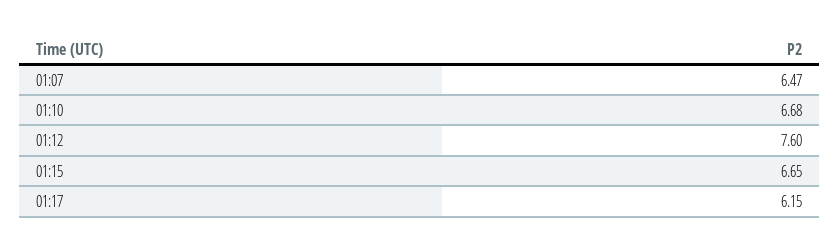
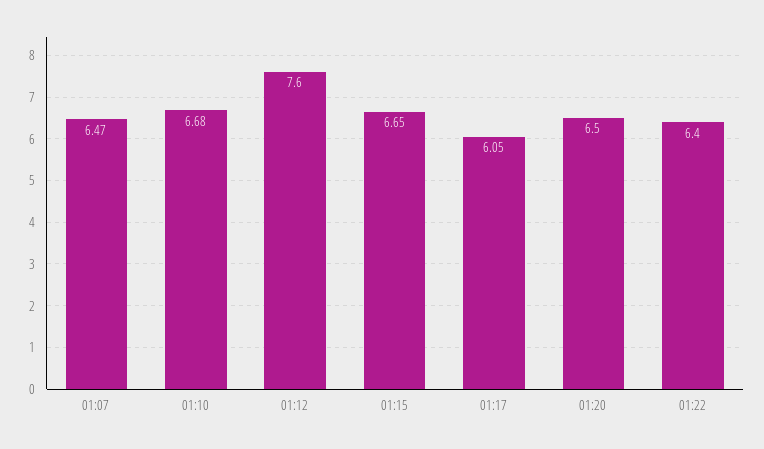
01:17: 6.15 -> 6.05
01:20: none -> 6.5
01:22: none -> 6.4

